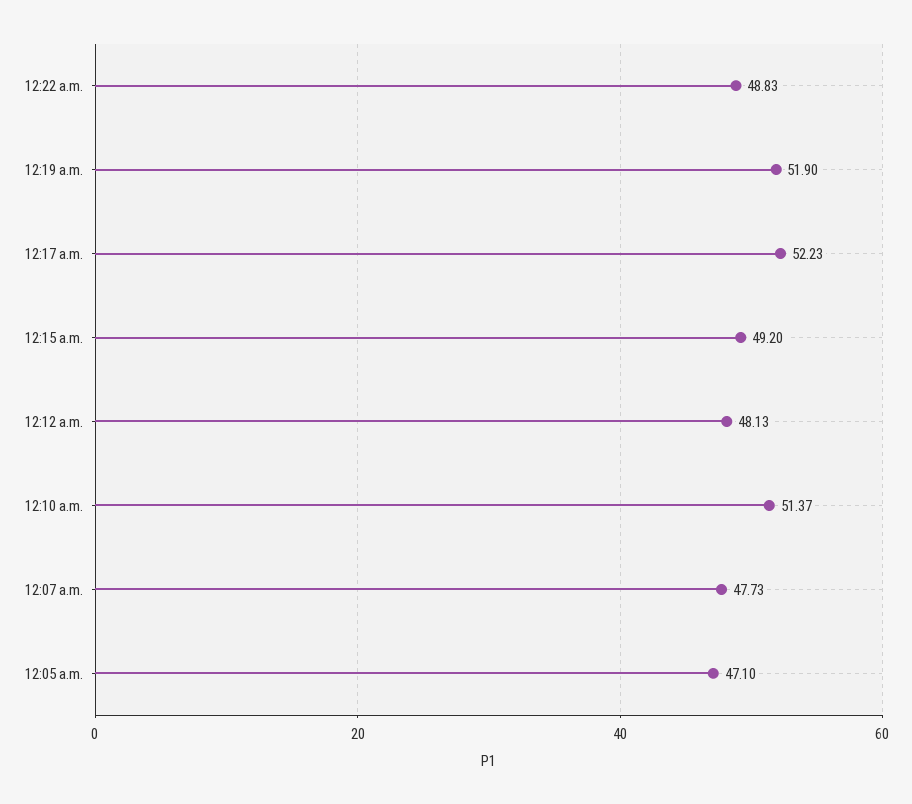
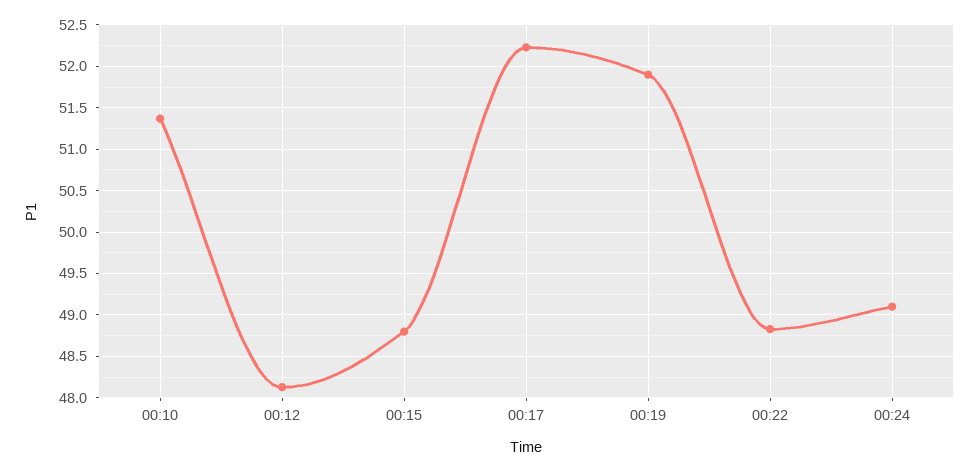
12:15 a.m.: 49.2 -> 48.8
12:07 a.m.: 47.73 -> none
12:05 a.m.: 47.1 -> none
00:24: none -> 49.1

